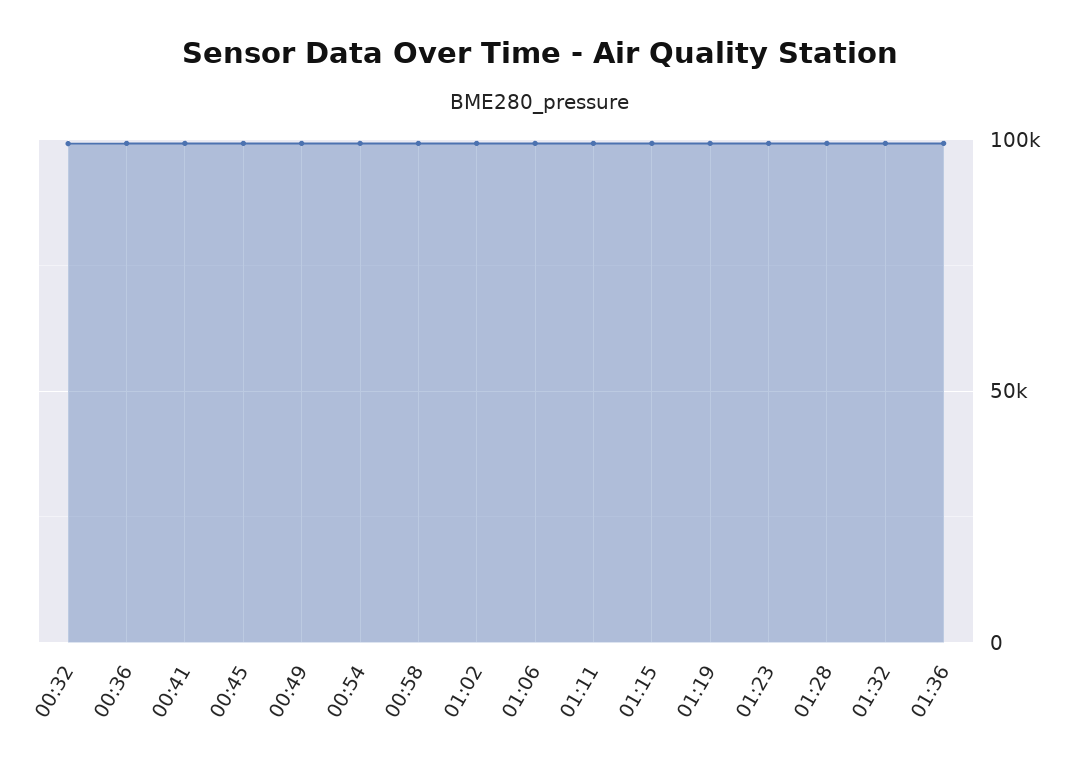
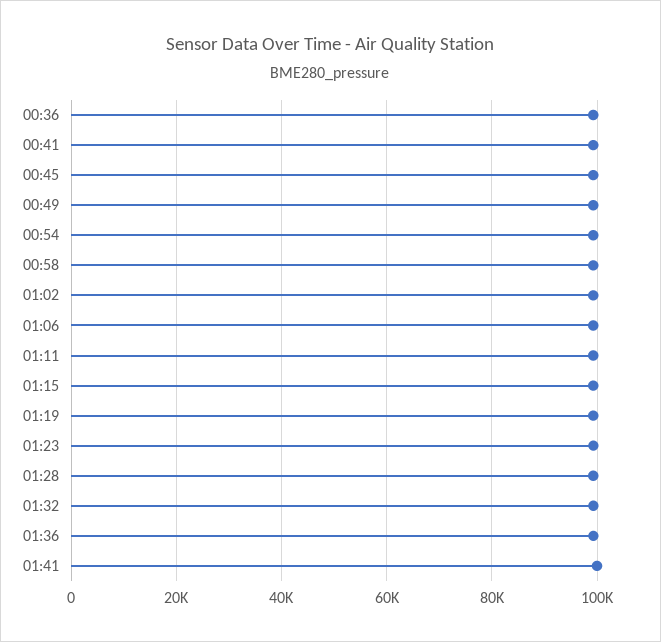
00:32: 100000 -> none
01:41: none -> 100000

